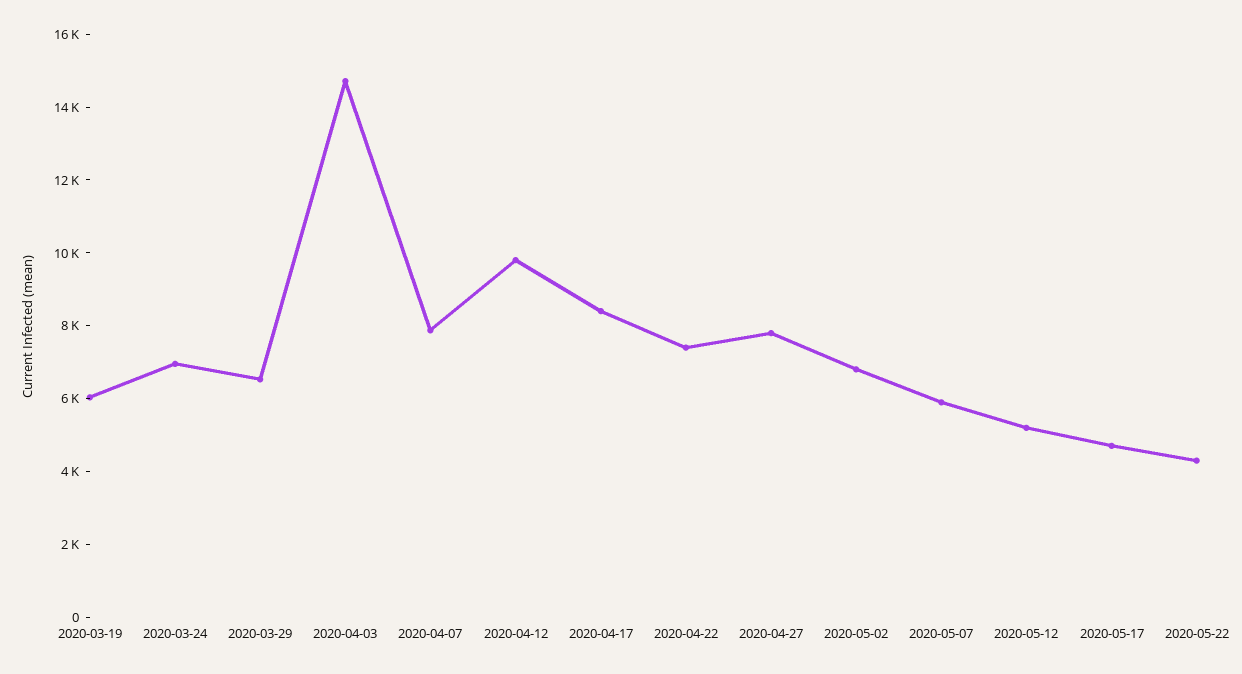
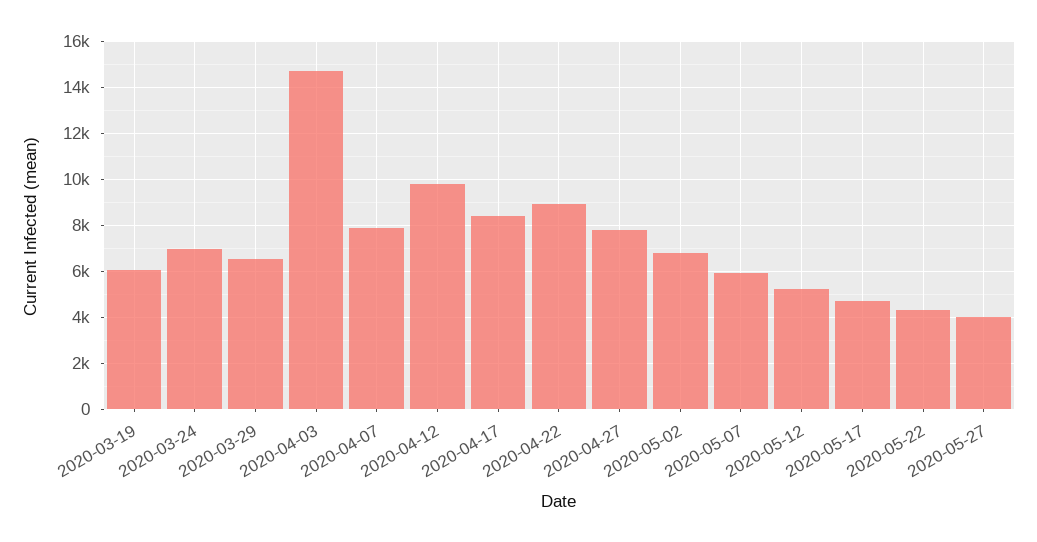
2020-04-22: 7500 -> 9000
2020-05-27: none -> 4000

